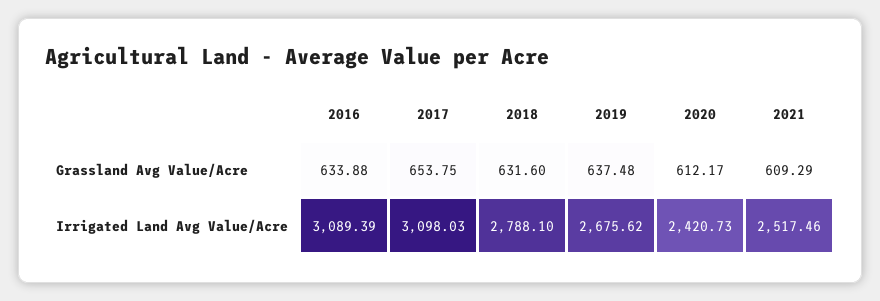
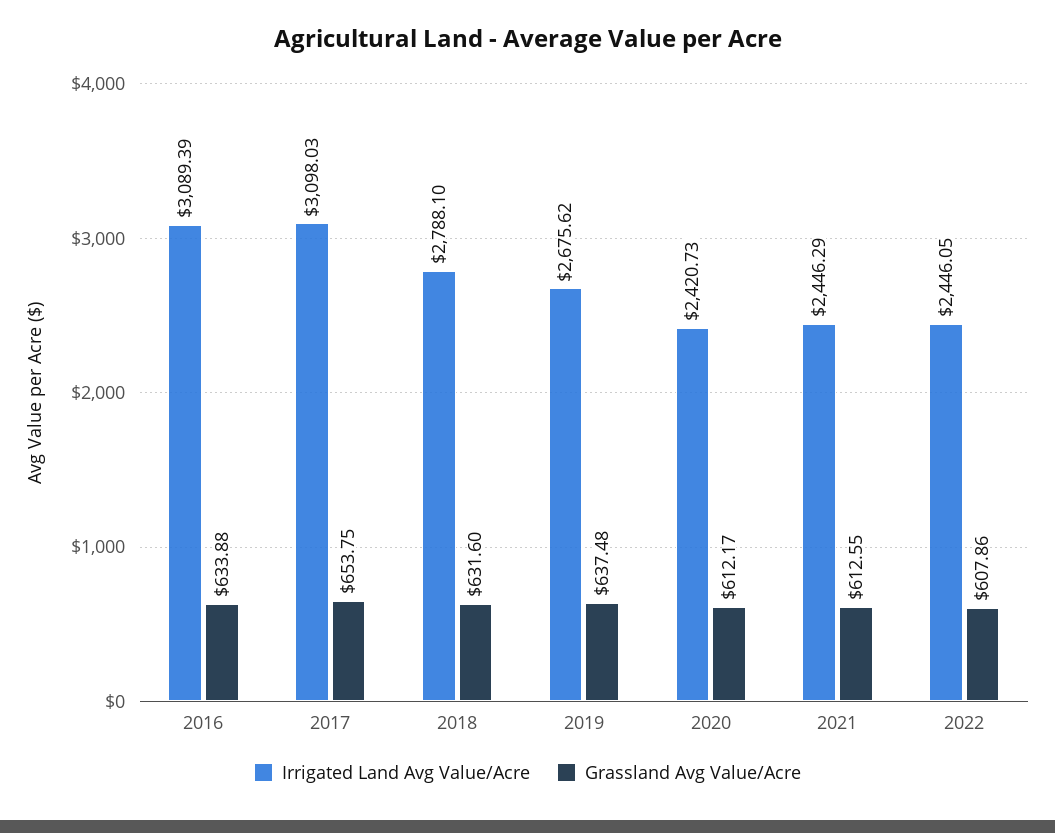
Grassland Avg Value/Acre, 2021: 609.29 -> 612.55
Irrigated Land Avg Value/Acre, 2021: 2517.46 -> 2446.29
Irrigated Land Avg Value/Acre, 2022: none -> 2446.05
Grassland Avg Value/Acre, 2022: none -> 607.86

